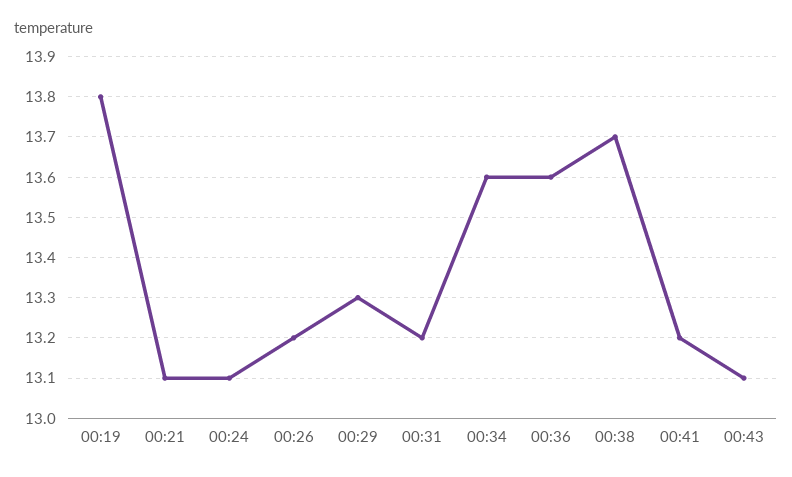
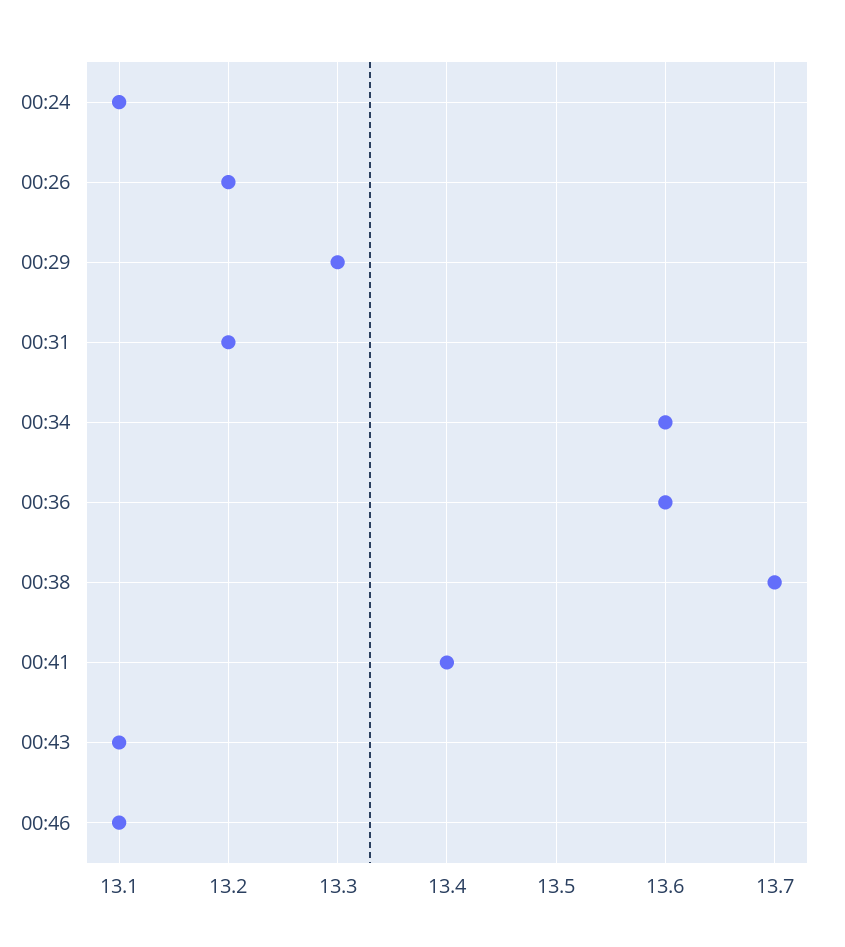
00:19: 13.8 -> none
00:21: 13.1 -> none
00:41: 13.2 -> 13.4
00:46: none -> 13.1

